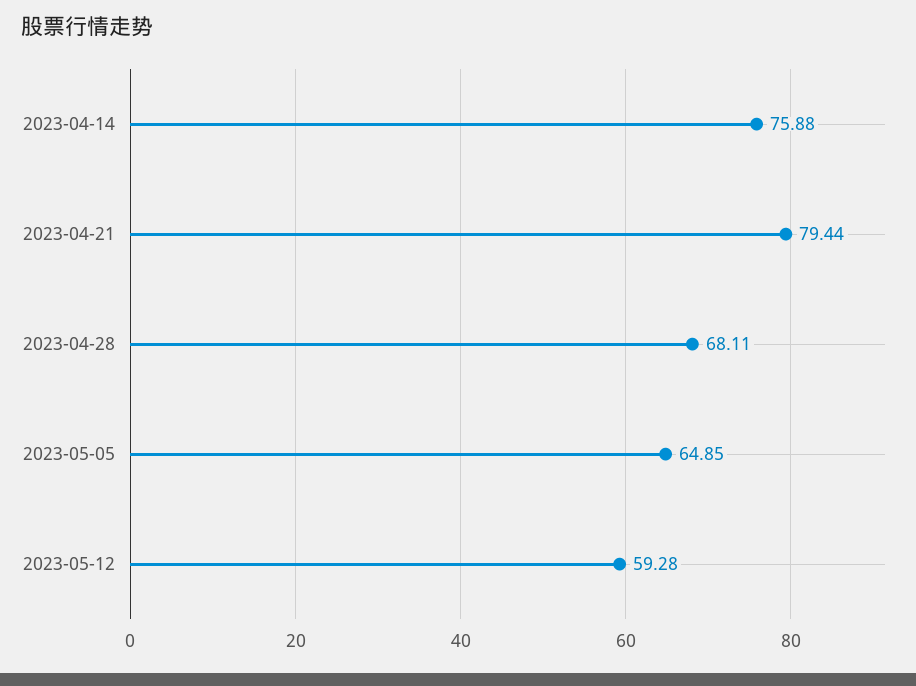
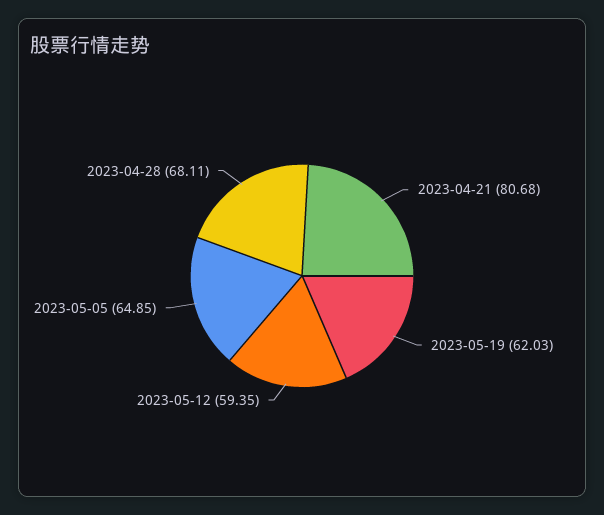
2023-04-14: 75.88 -> none
2023-04-21: 79.44 -> 80.68
2023-05-12: 59.28 -> 59.35
2023-05-19: none -> 62.03

